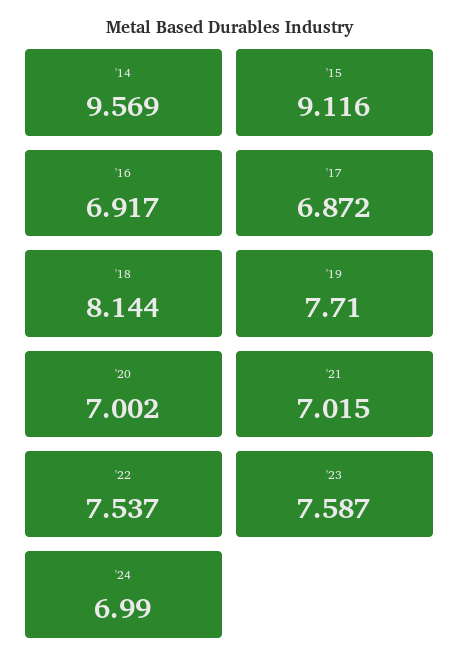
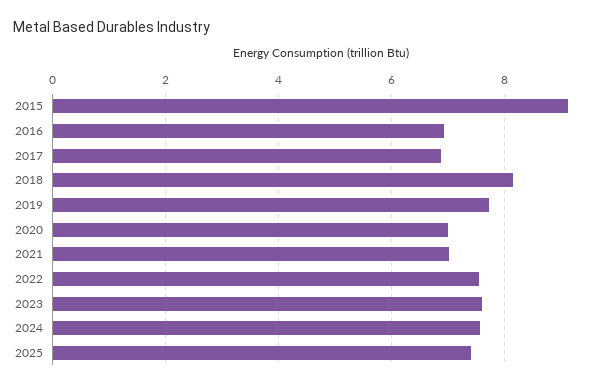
'14: 9.569 -> none
'24: 6.99 -> 7.6
2025: none -> 7.4

